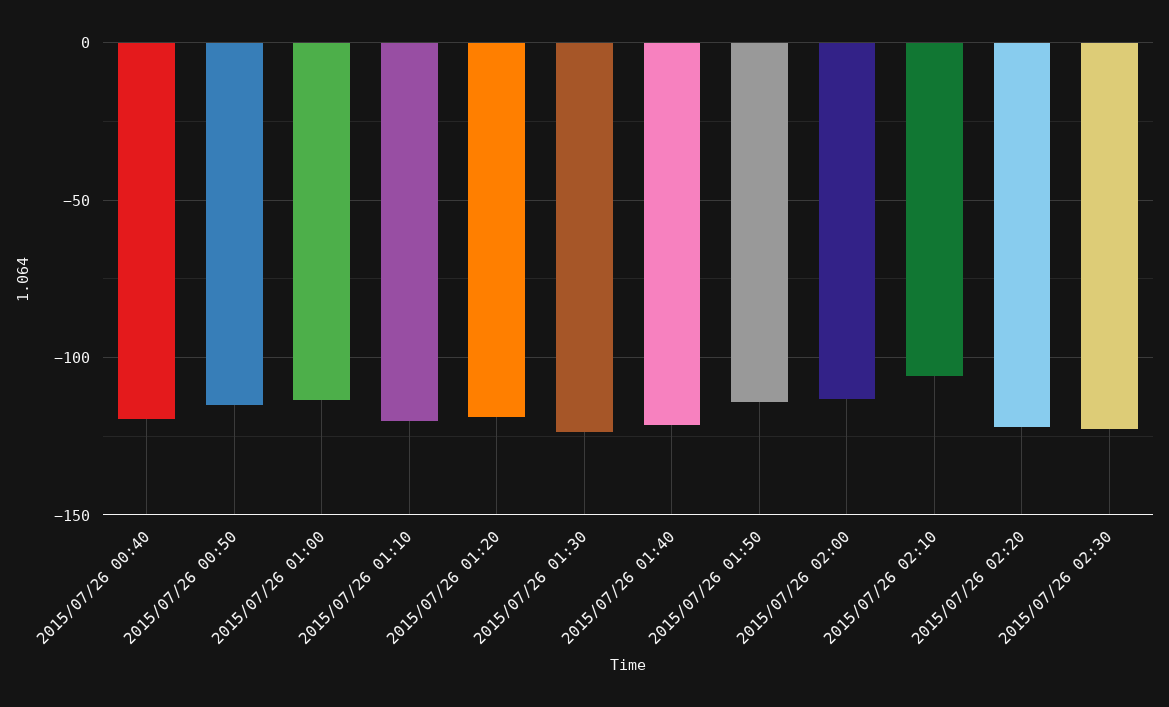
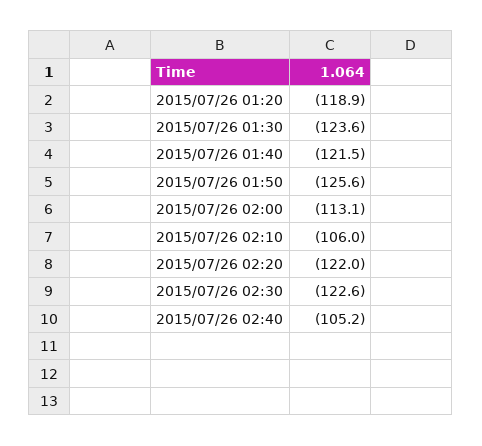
2015/07/26 00:40: -120 -> none
2015/07/26 00:50: -115 -> none
2015/07/26 01:00: -115 -> none
2015/07/26 01:10: -120 -> none
2015/07/26 01:50: -115 -> -125.6
2015/07/26 02:40: none -> -105.2

